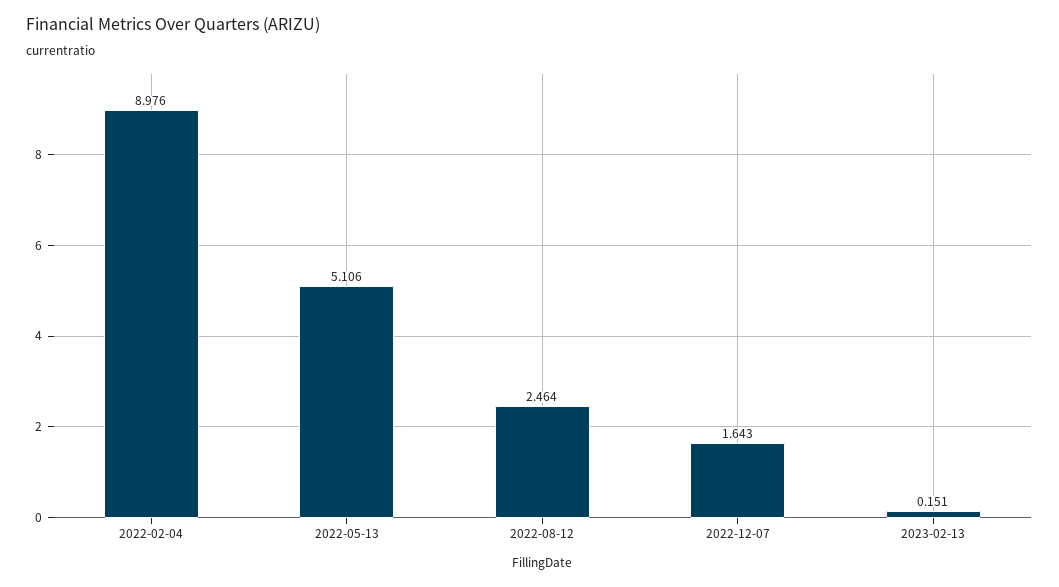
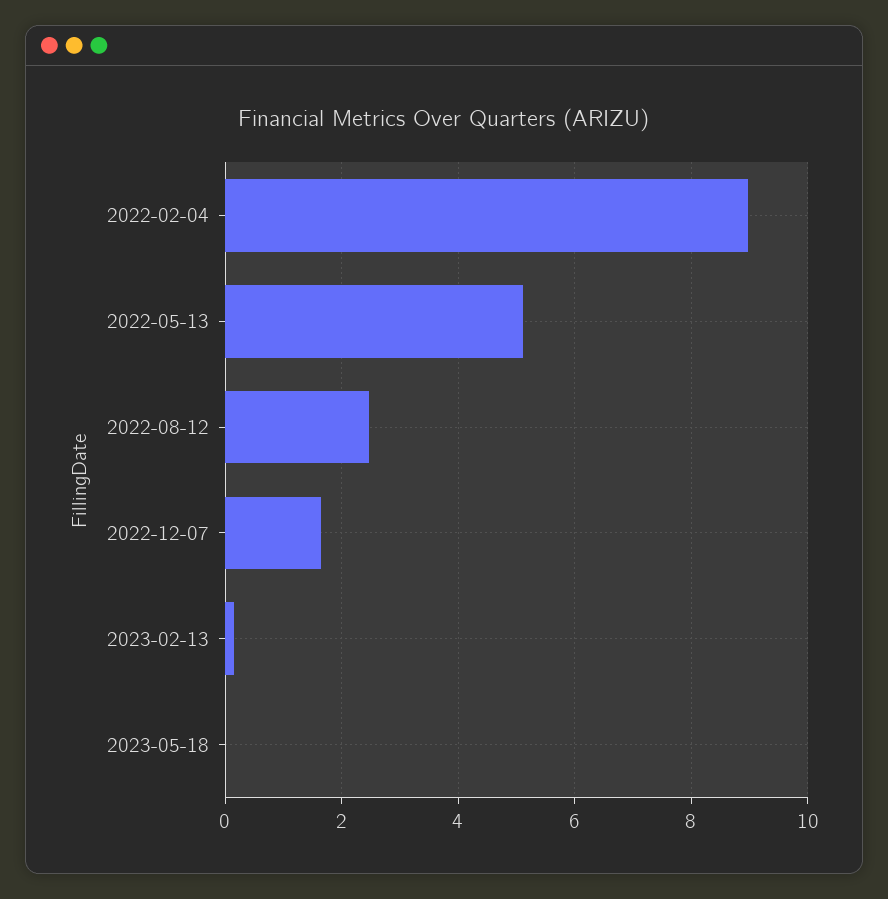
2023-05-18: none -> 0

